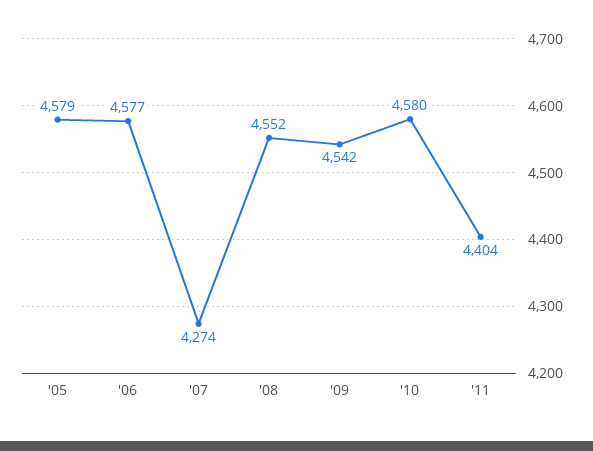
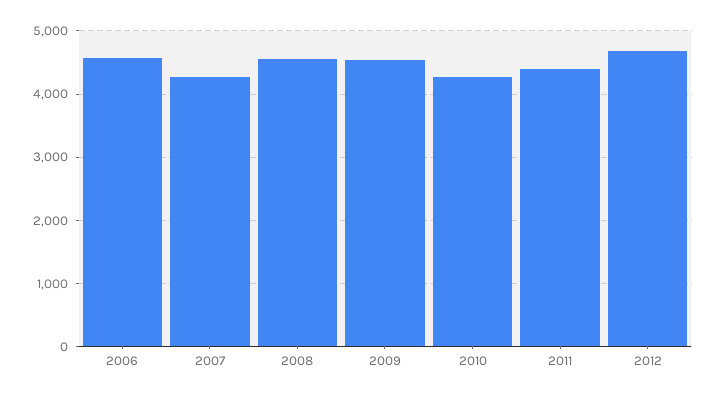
'05: 4579 -> none
'10: 4580 -> 4300
2012: none -> 4700

